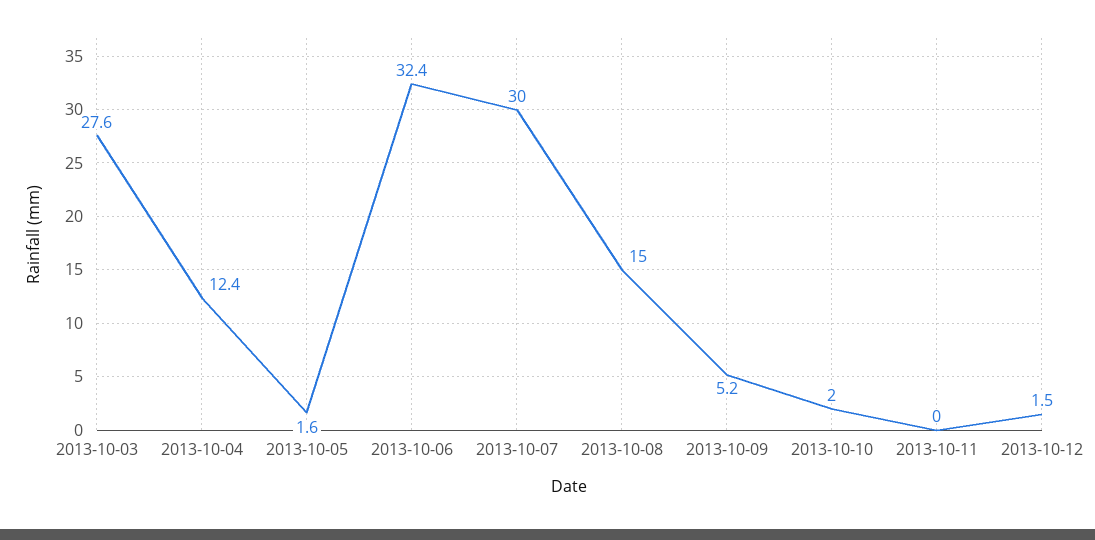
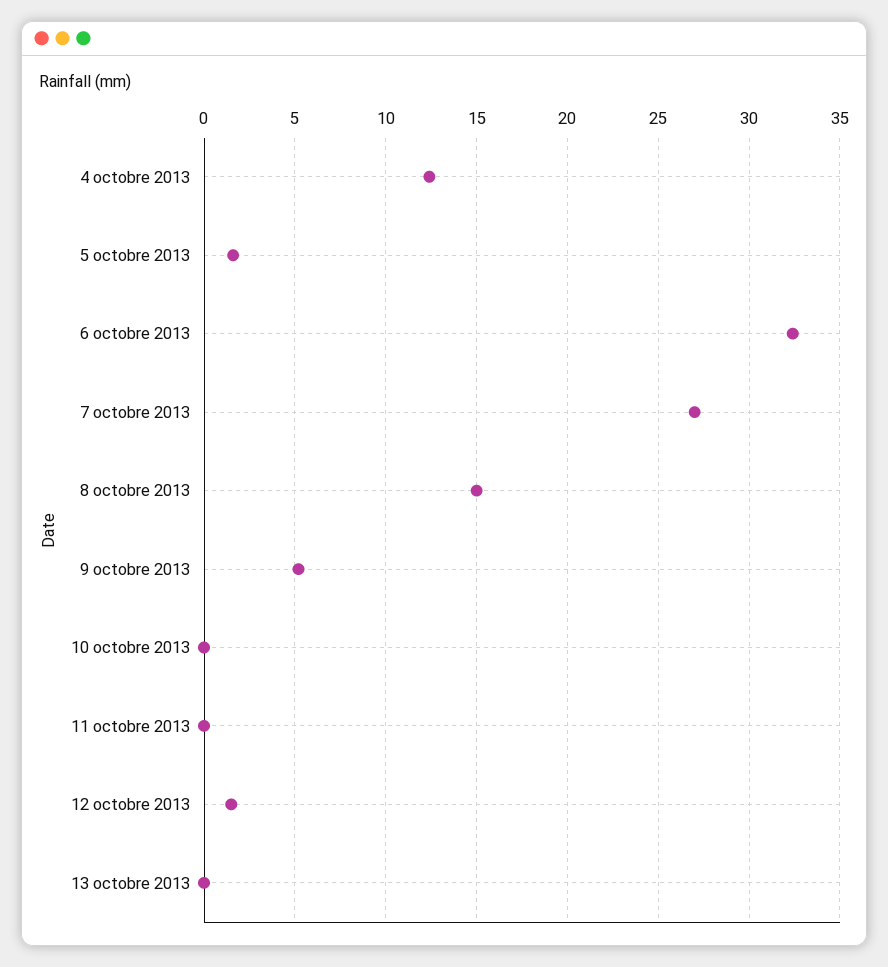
2013-10-03: 27.6 -> none
2013-10-07: 30 -> 27
2013-10-10: 2 -> 0
13 octobre 2013: none -> 0

